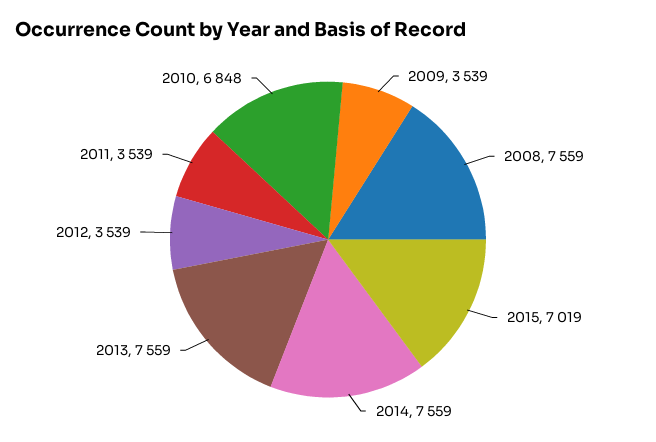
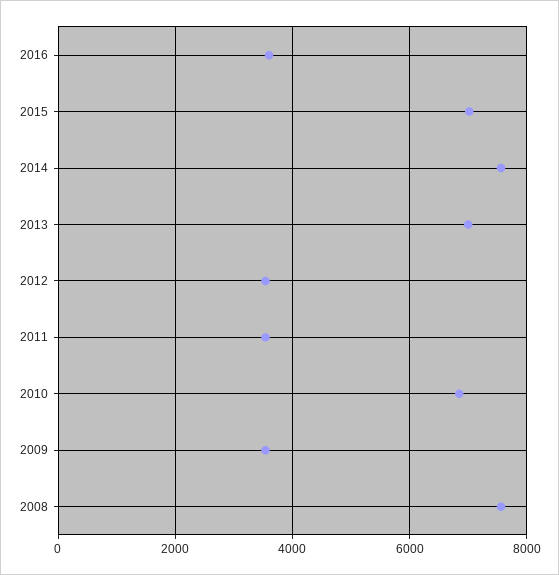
2013: 7559 -> 7000
2016: none -> 3600

